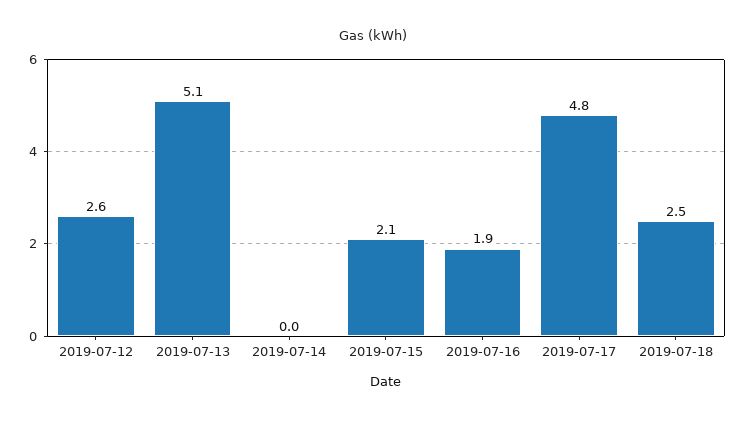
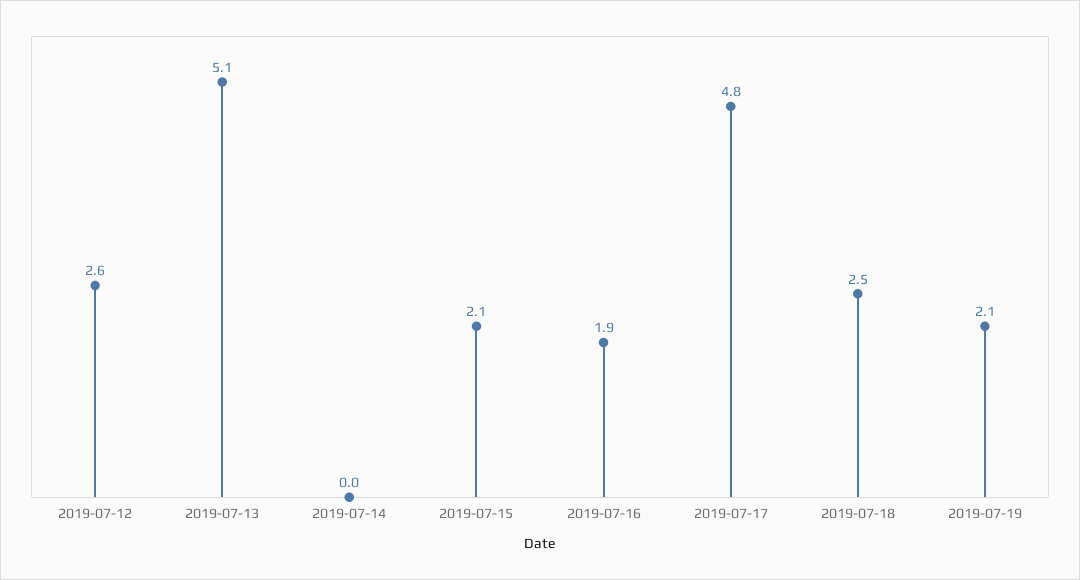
2019-07-19: none -> 2.1

